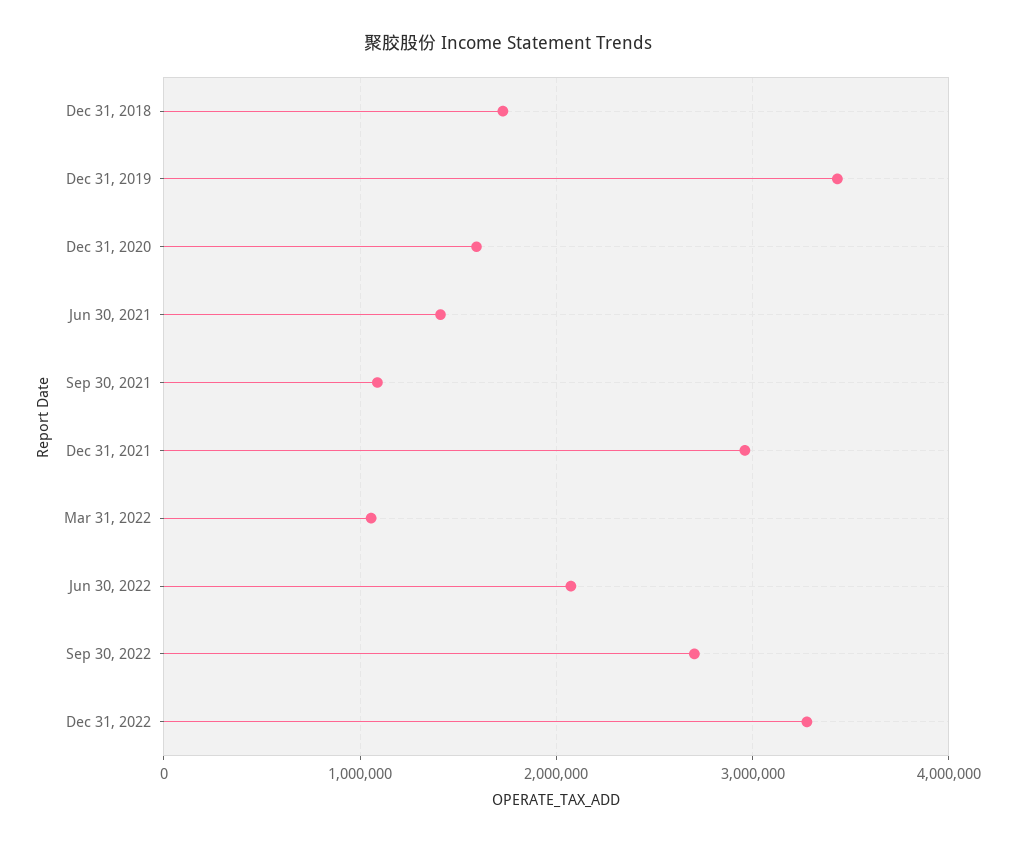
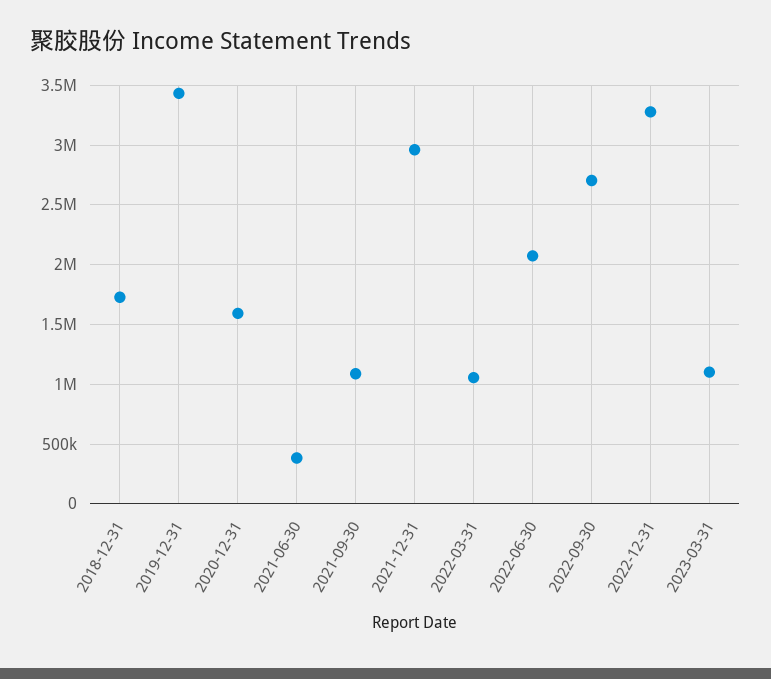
Jun 30, 2021: 1400000 -> 400000
2023-03-31: none -> 1100000

